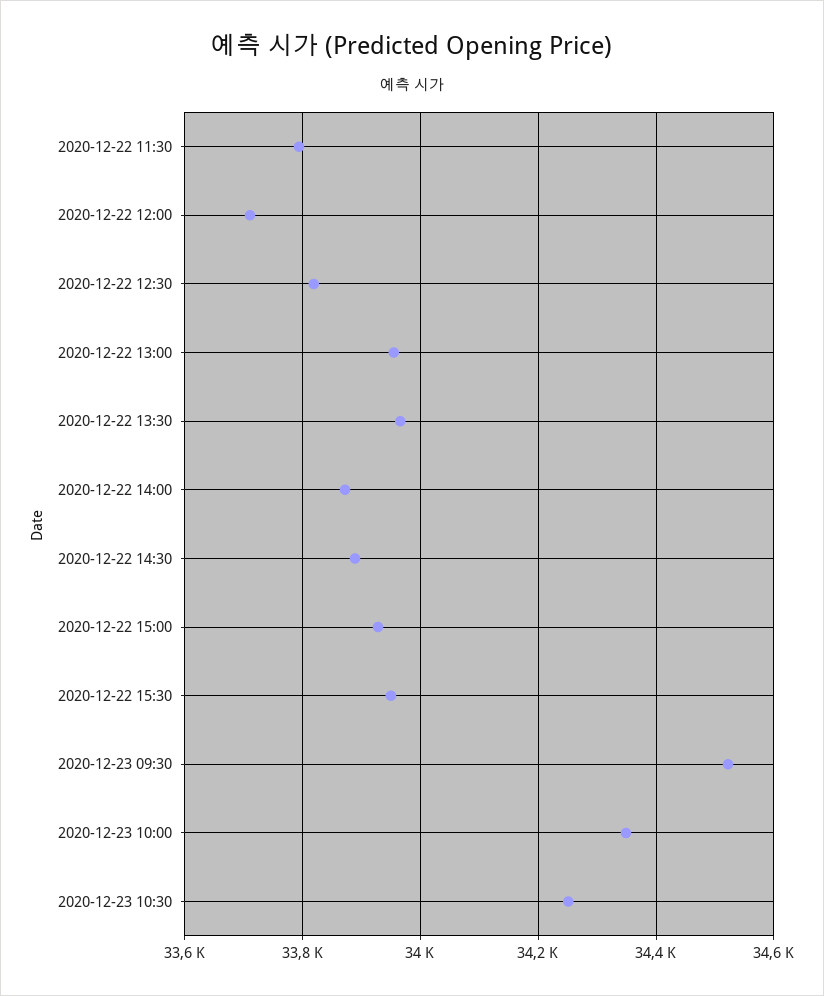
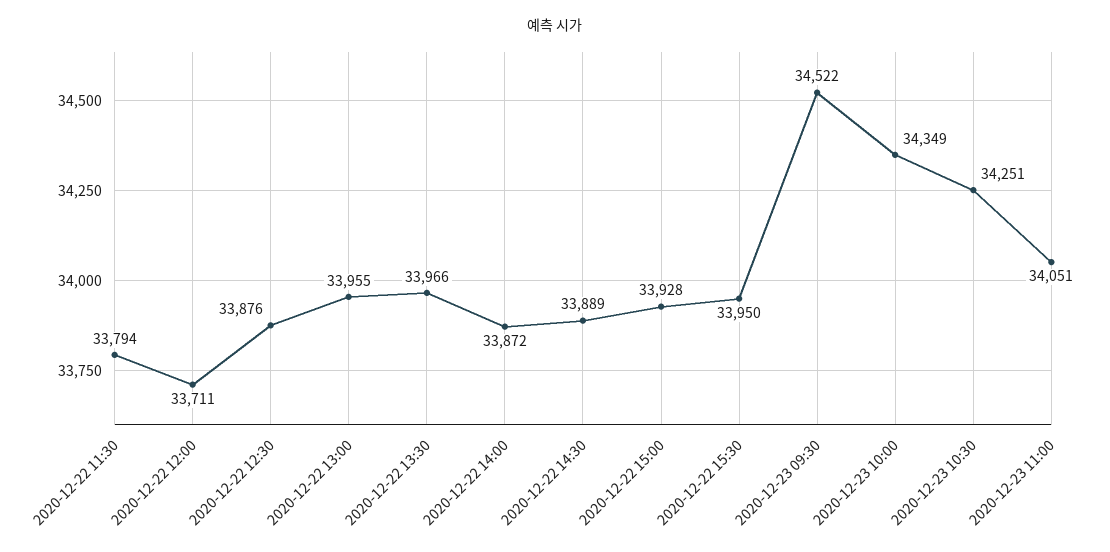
2020-12-22 12:30: 33820 -> 33876
2020-12-23 11:00: none -> 34051

